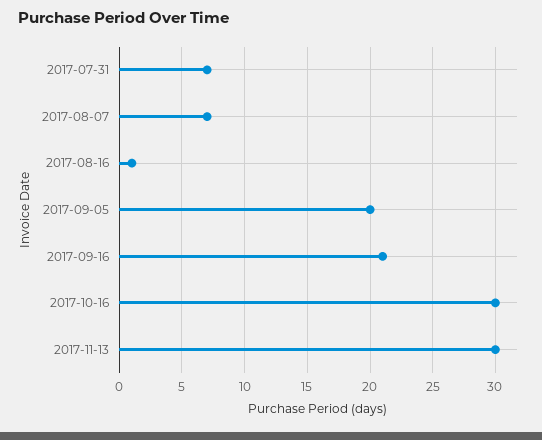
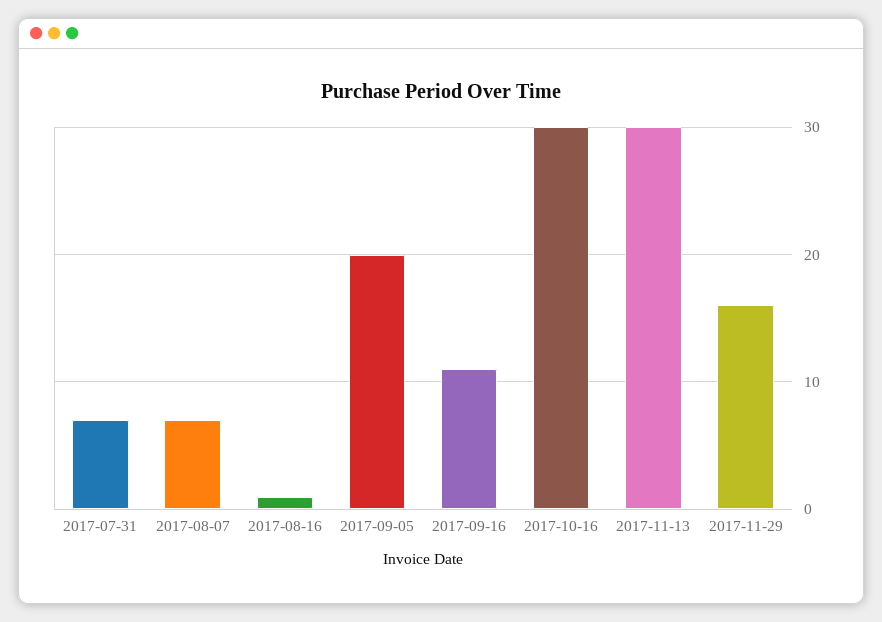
2017-09-16: 21 -> 11
2017-11-29: none -> 16

